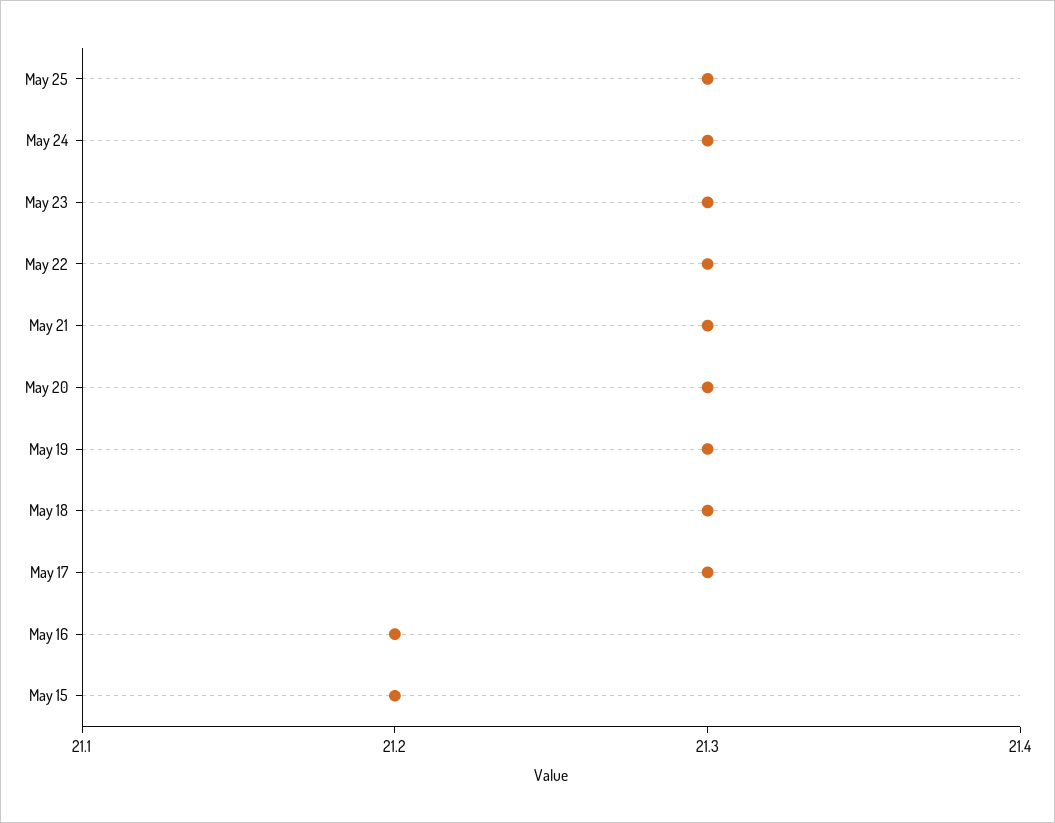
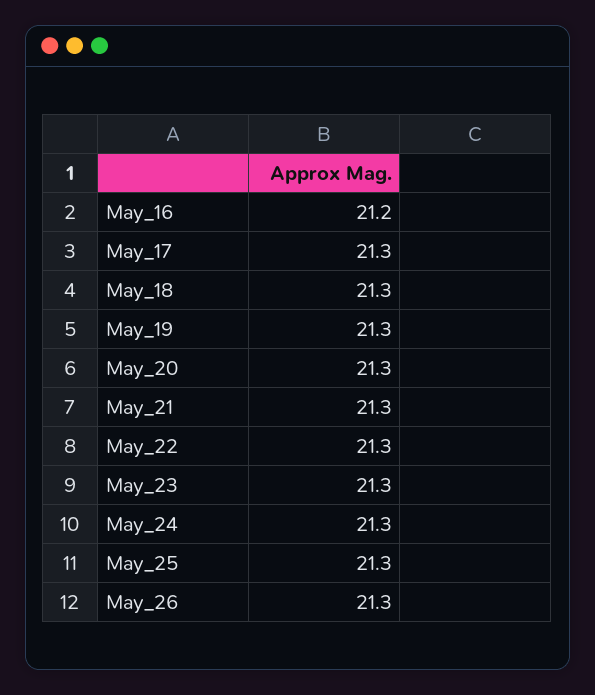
May 15: 21.2 -> none
May_26: none -> 21.3

